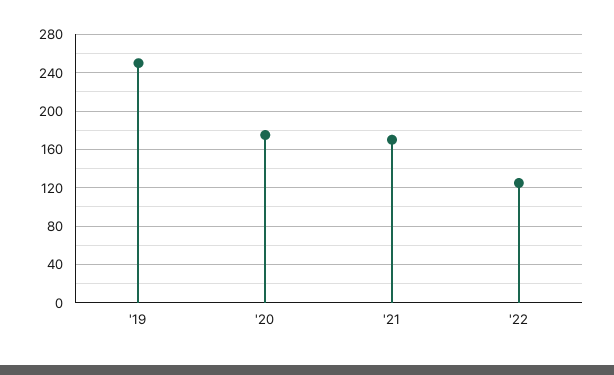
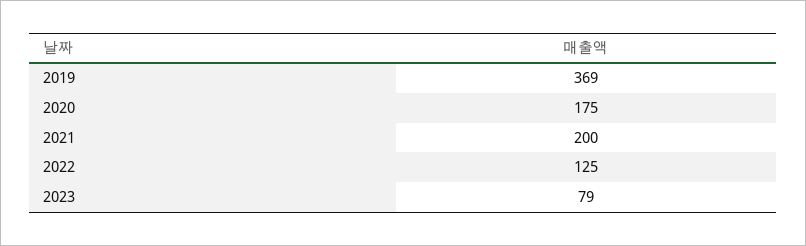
'19: 250 -> 369
'21: 170 -> 200
2023: none -> 79

